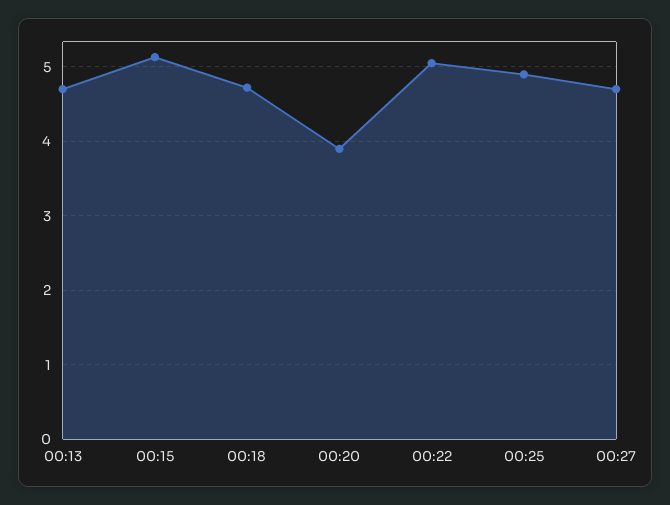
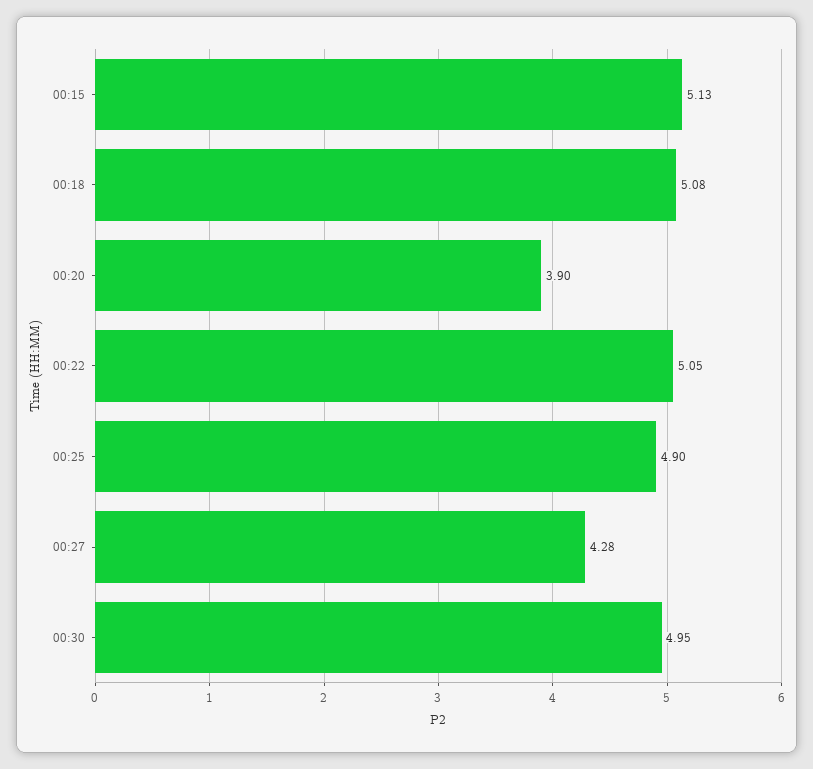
00:13: 4.7 -> none
00:18: 4.7 -> 5.08
00:27: 4.7 -> 4.28
00:30: none -> 4.95

